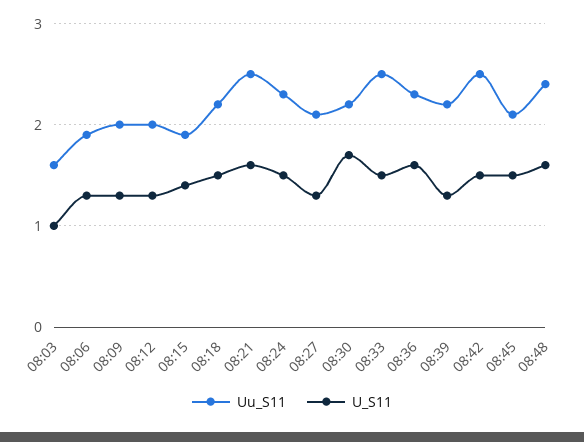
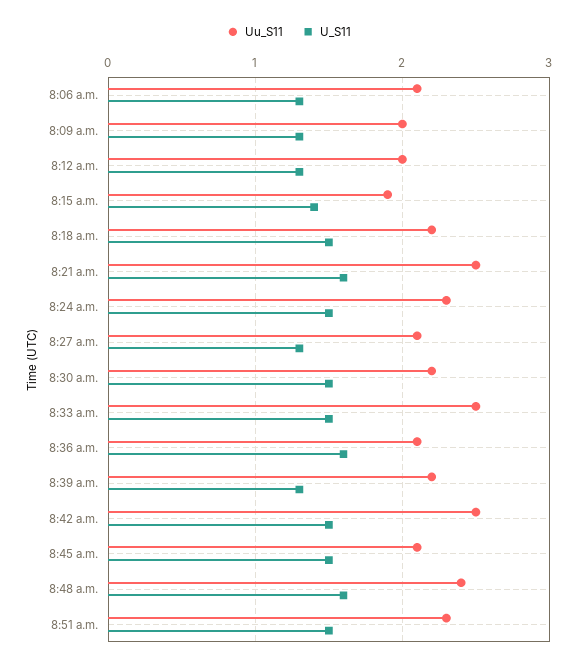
Uu_S11, 08:03: 1.6 -> none
U_S11, 08:03: 1 -> none
Uu_S11, 08:06: 1.9 -> 2.1
U_S11, 08:30: 1.7 -> 1.5
Uu_S11, 08:36: 2.3 -> 2.1
Uu_S11, 8:51 a.m.: none -> 2.3
U_S11, 8:51 a.m.: none -> 1.5

